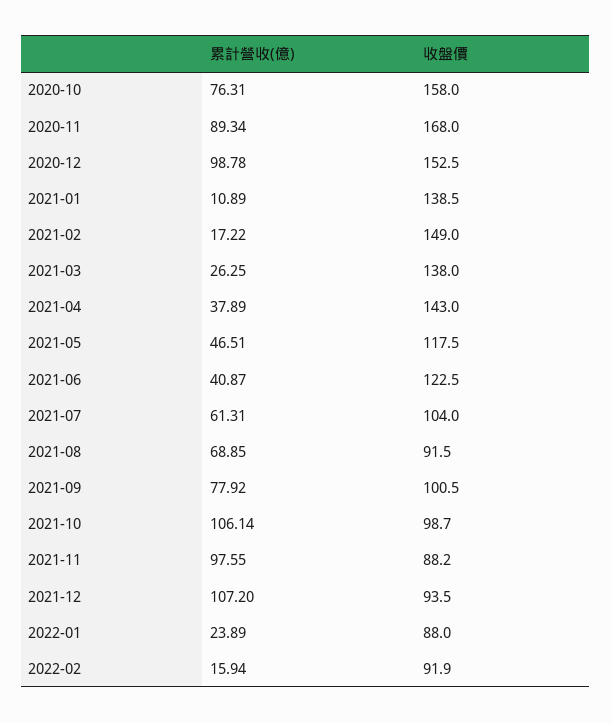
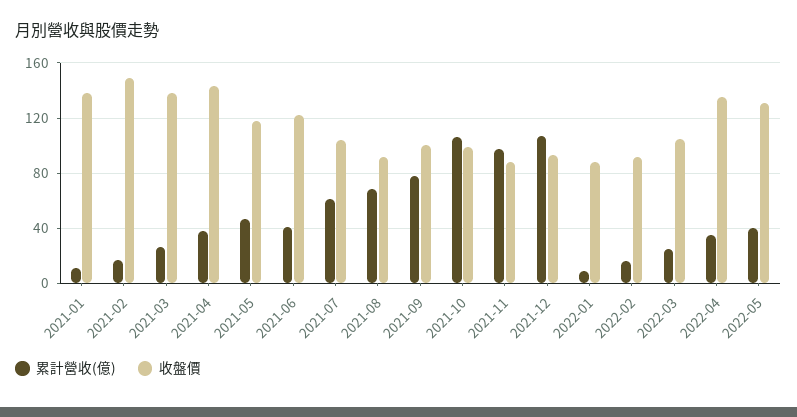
累計營收(億), 2020-10: 76.31 -> none
收盤價, 2020-10: 158 -> none
累計營收(億), 2020-11: 89.34 -> none
收盤價, 2020-11: 168 -> none
累計營收(億), 2020-12: 98.78 -> none
收盤價, 2020-12: 152.5 -> none
累計營收(億), 2022-01: 23.89 -> 10
累計營收(億), 2022-03: none -> 25
收盤價, 2022-03: none -> 105
累計營收(億), 2022-04: none -> 35
收盤價, 2022-04: none -> 135
累計營收(億), 2022-05: none -> 40
收盤價, 2022-05: none -> 130

